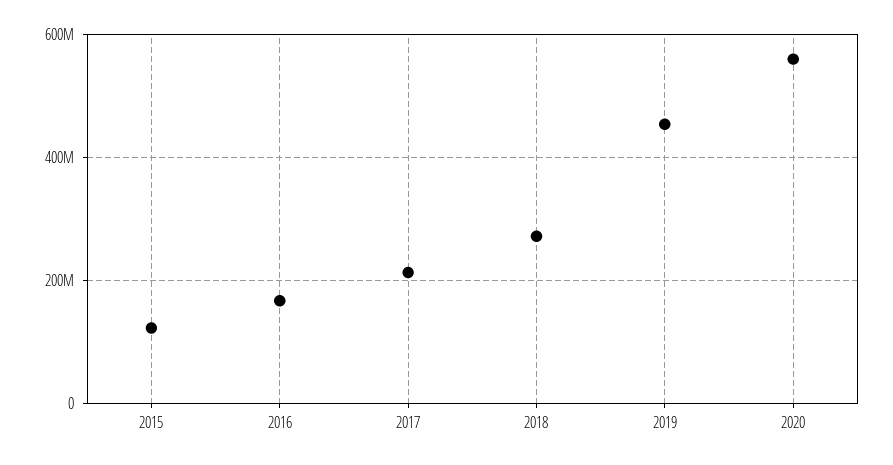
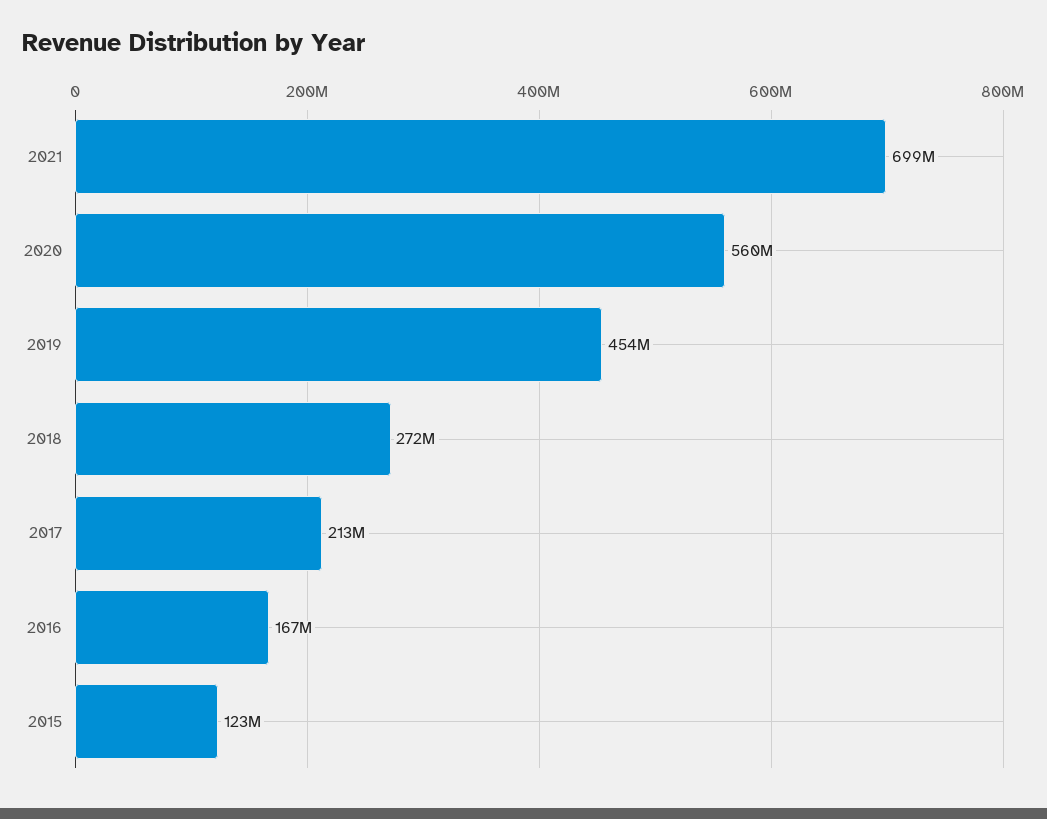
2021: none -> 699000000

